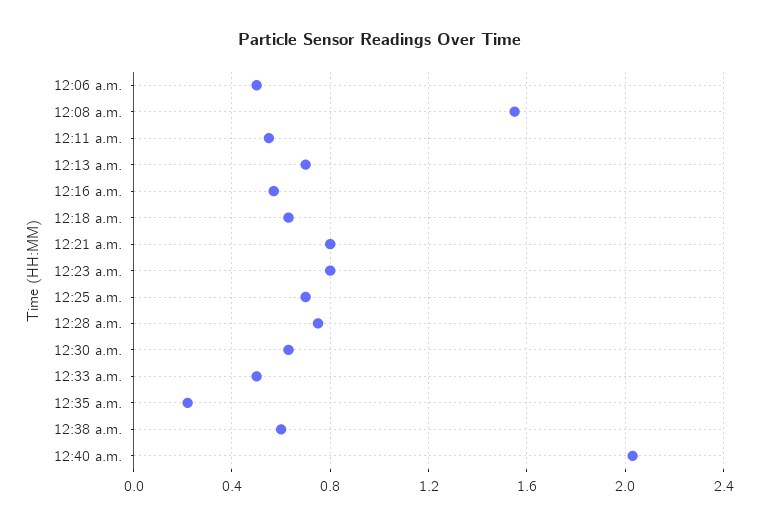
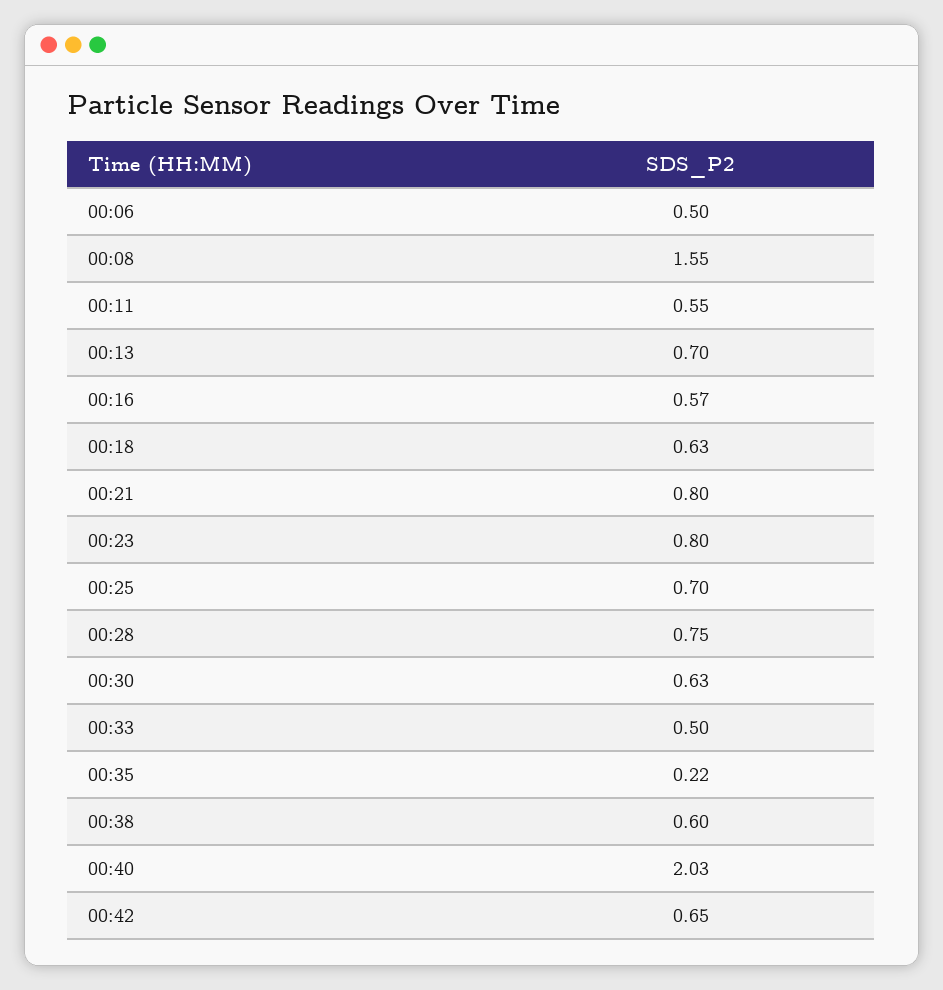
00:42: none -> 0.65

